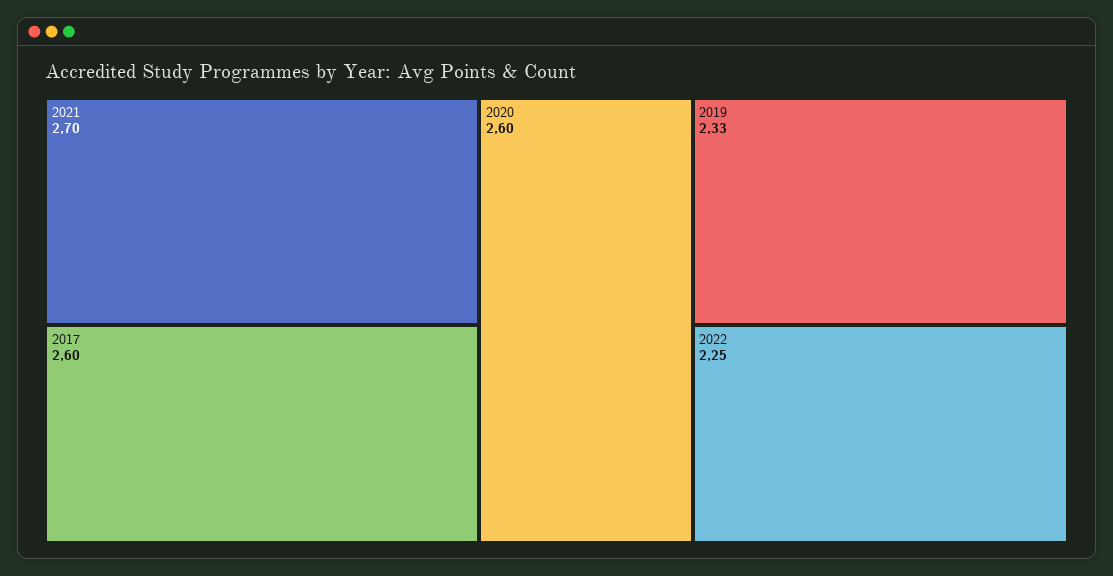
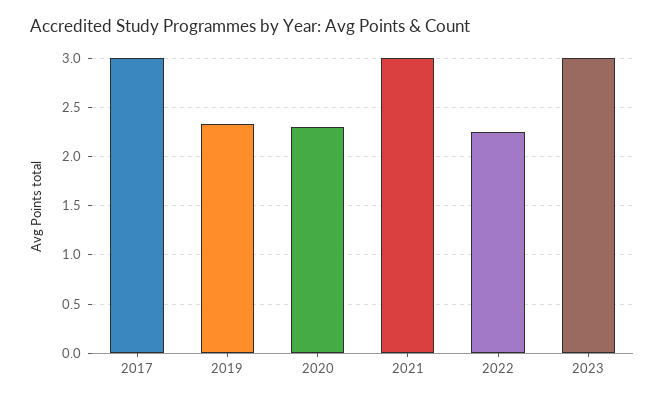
2021: 2.7 -> 3
2017: 2.6 -> 3
2020: 2.6 -> 2.3
2023: none -> 3

